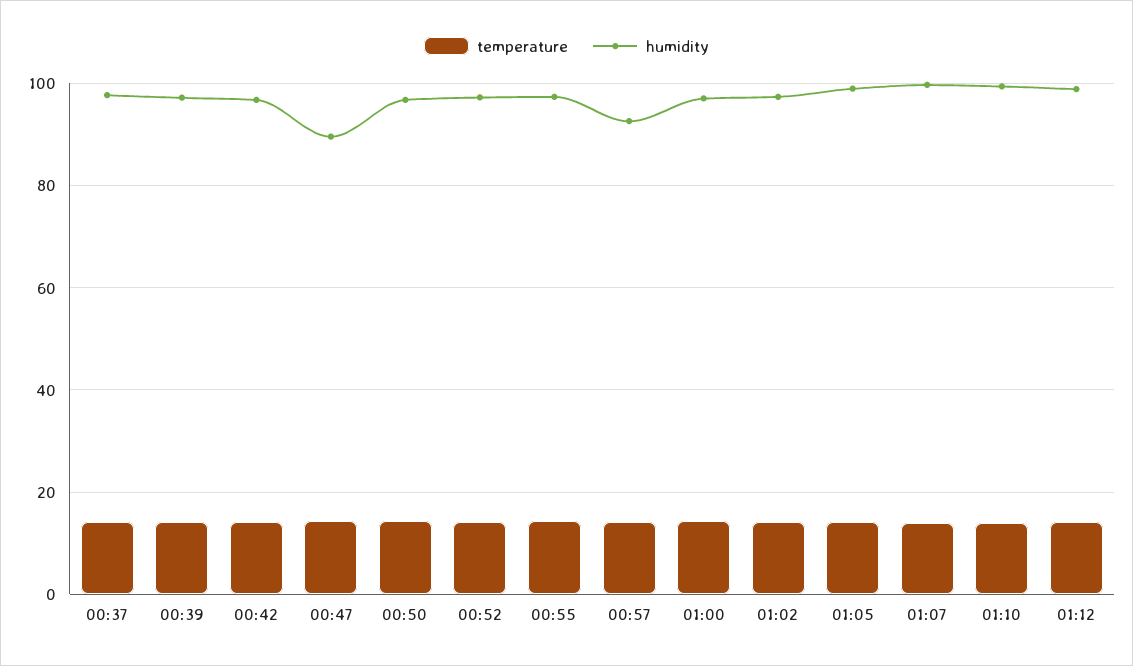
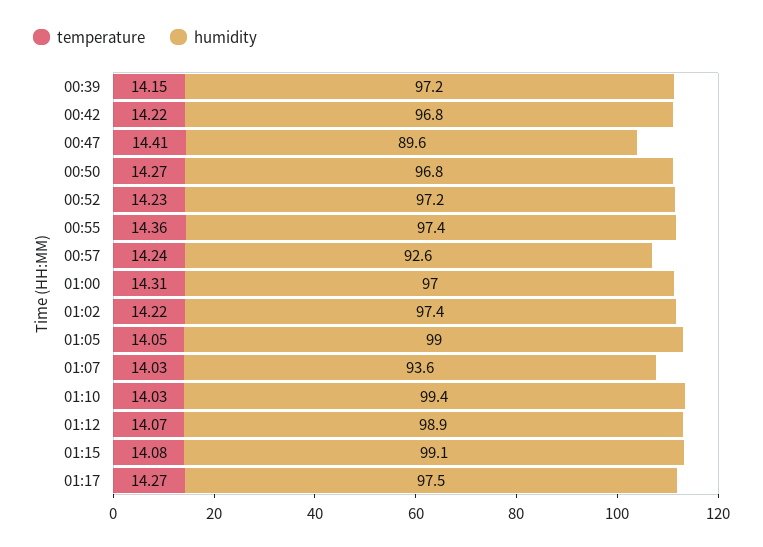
temperature, 00:37: 14 -> none
humidity, 00:37: 98 -> none
humidity, 01:07: 100 -> 93.6
temperature, 01:15: none -> 14.08
humidity, 01:15: none -> 99.1
temperature, 01:17: none -> 14.27
humidity, 01:17: none -> 97.5

